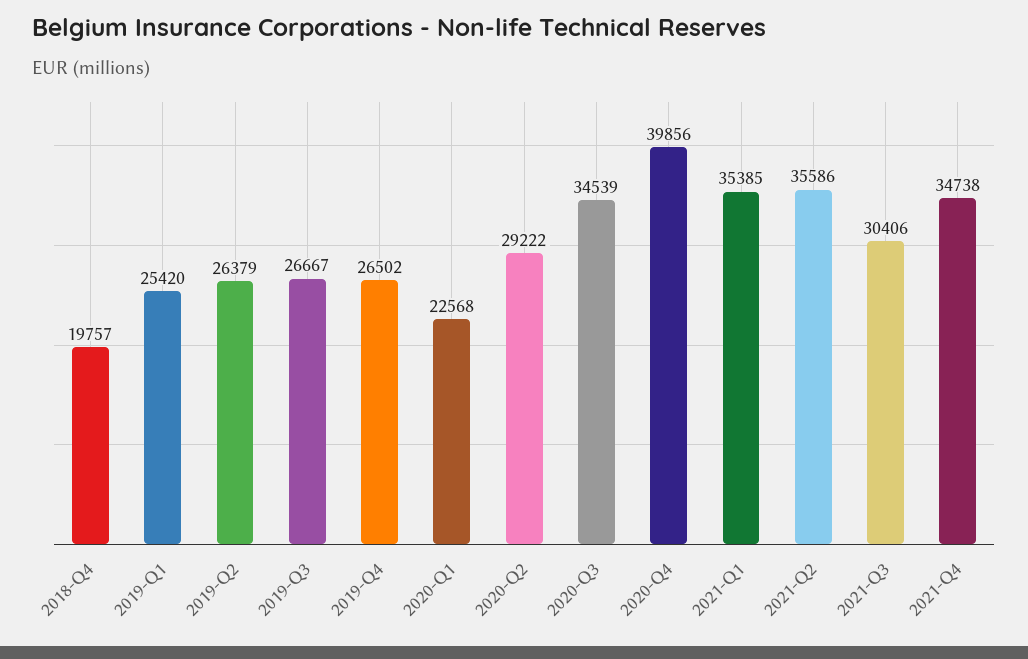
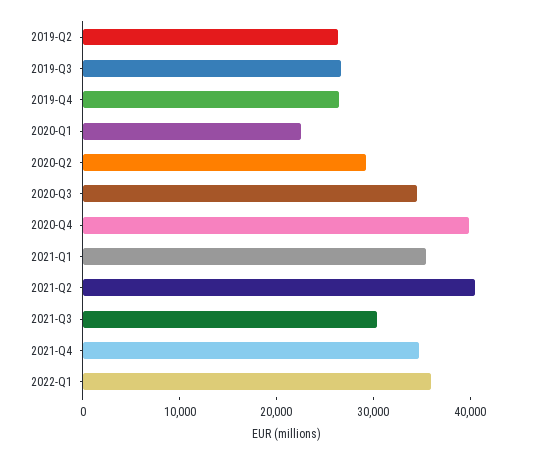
2018-Q4: 19757 -> none
2019-Q1: 25420 -> none
2021-Q2: 35586 -> 40000
2022-Q1: none -> 36000

